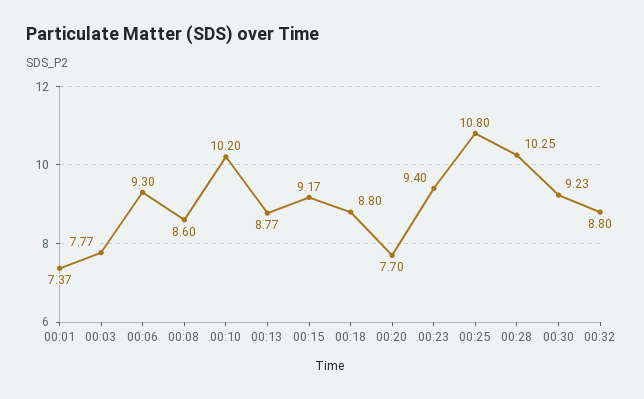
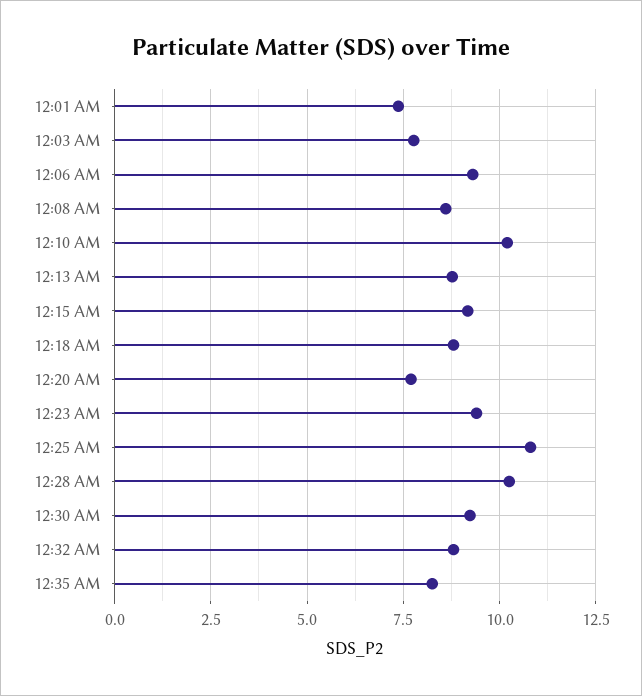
12:35 AM: none -> 8.25

